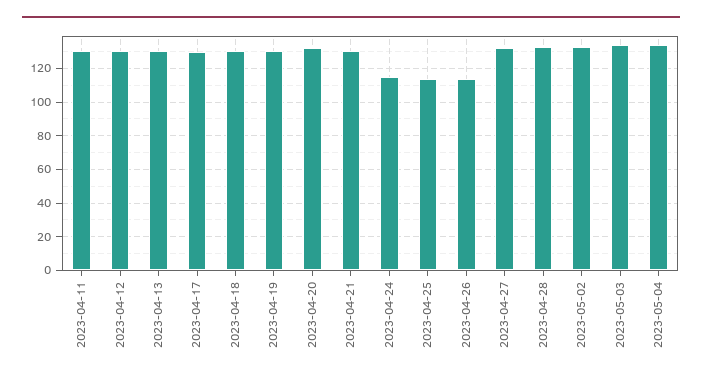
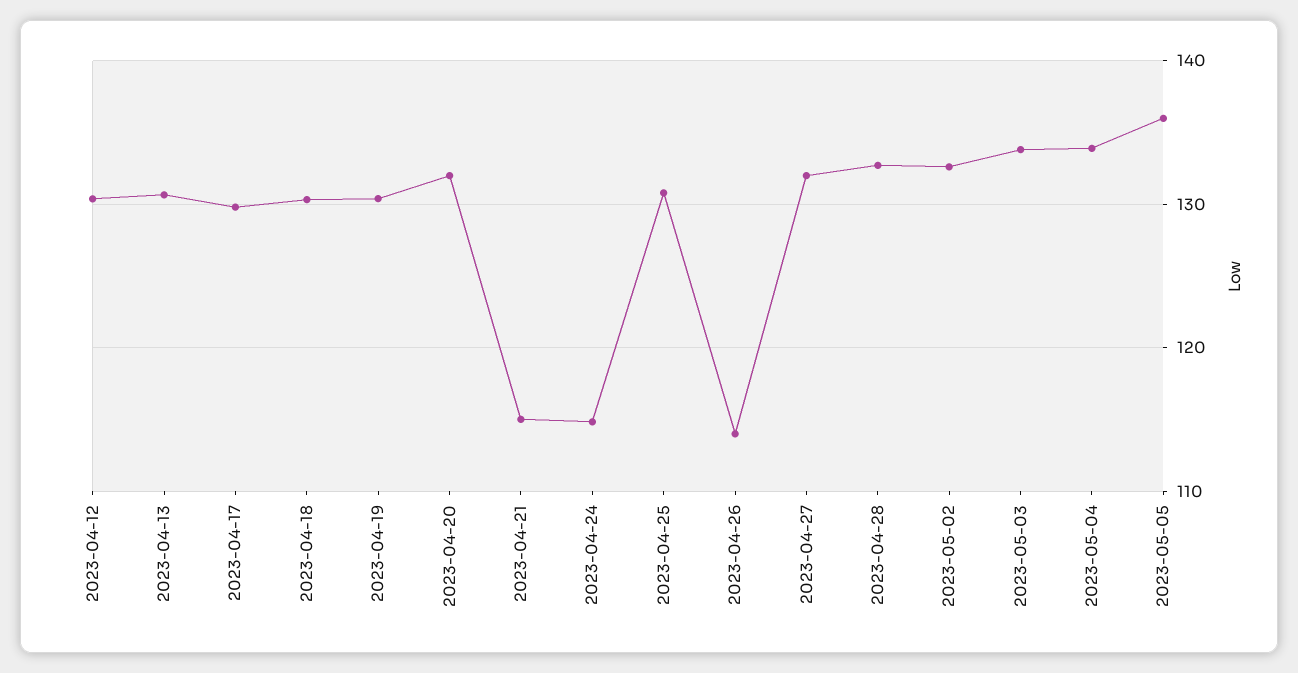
2023-04-11: 130 -> none
2023-04-21: 130 -> 115
2023-04-25: 115 -> 131
2023-05-05: none -> 136

